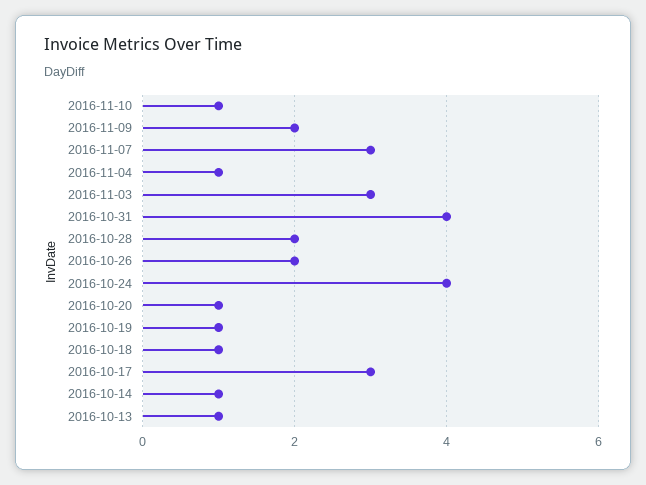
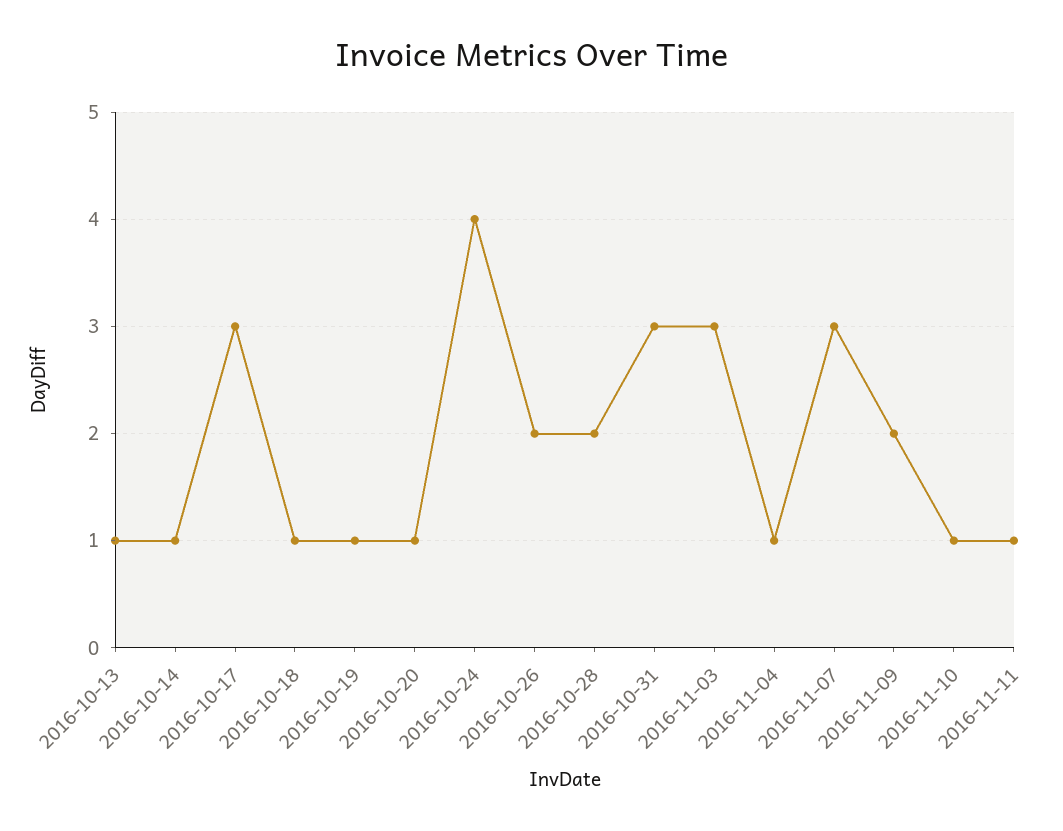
2016-10-31: 4 -> 3
2016-11-11: none -> 1

